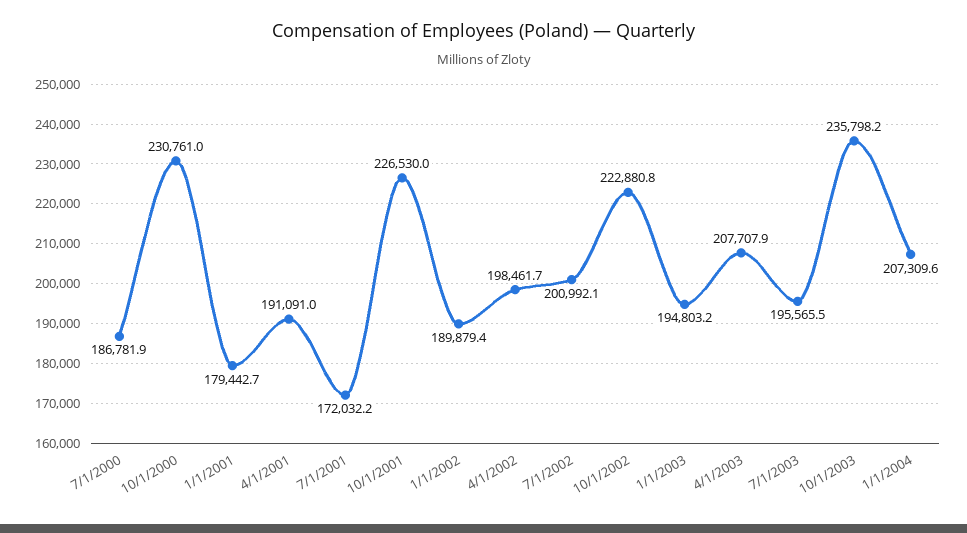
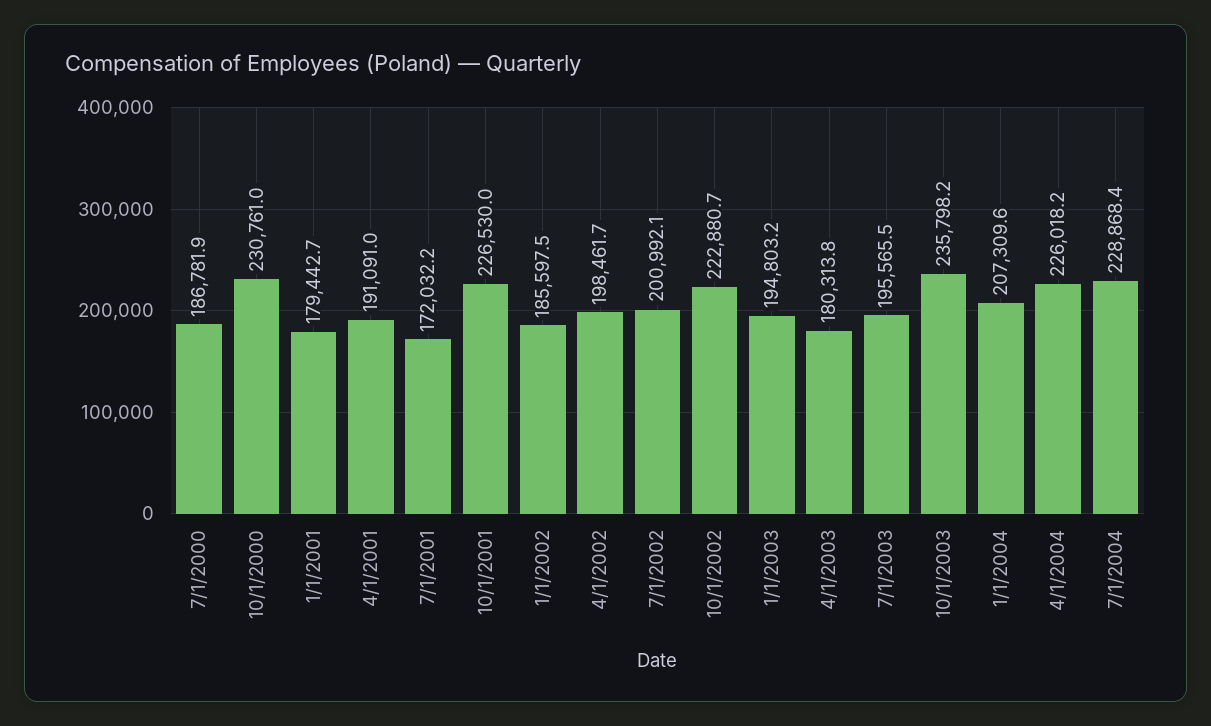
1/1/2002: 189879.4 -> 185597.5
10/1/2002: 222880.8 -> 222880.7
4/1/2003: 207707.9 -> 180313.8
4/1/2004: none -> 226018.2
7/1/2004: none -> 228868.4

